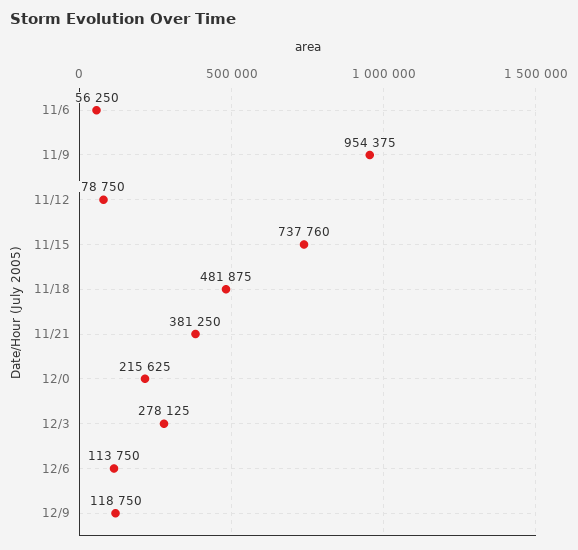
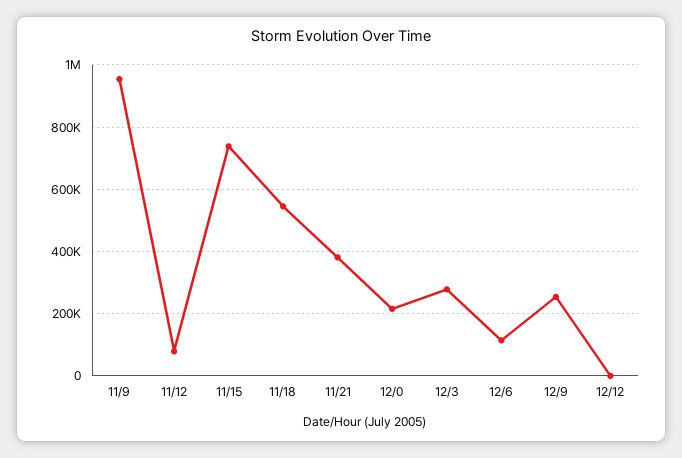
11/6: 56250 -> none
11/18: 481875 -> 540000
12/9: 118750 -> 260000
12/12: none -> 0

